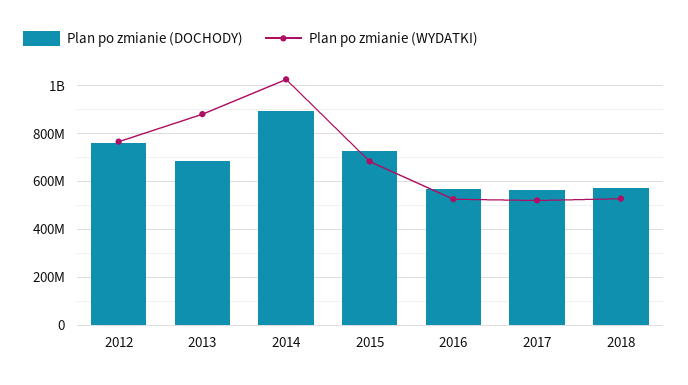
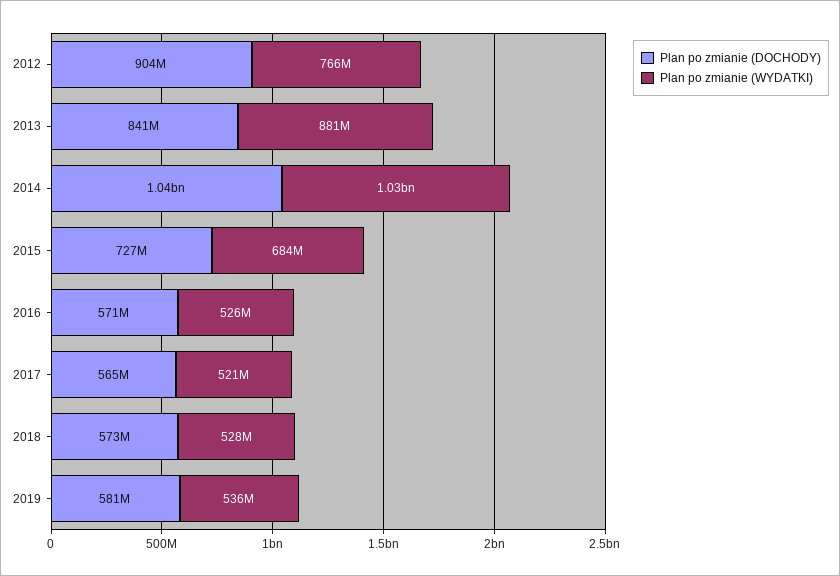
Plan po zmianie (DOCHODY), 2012: 750000000 -> 904000000
Plan po zmianie (DOCHODY), 2013: 700000000 -> 841000000
Plan po zmianie (DOCHODY), 2014: 900000000 -> 1040000000
Plan po zmianie (DOCHODY), 2019: none -> 581000000
Plan po zmianie (WYDATKI), 2019: none -> 536000000

